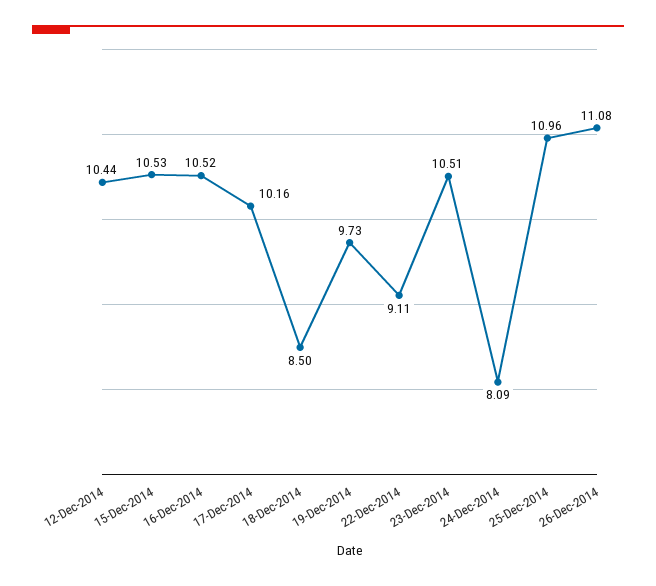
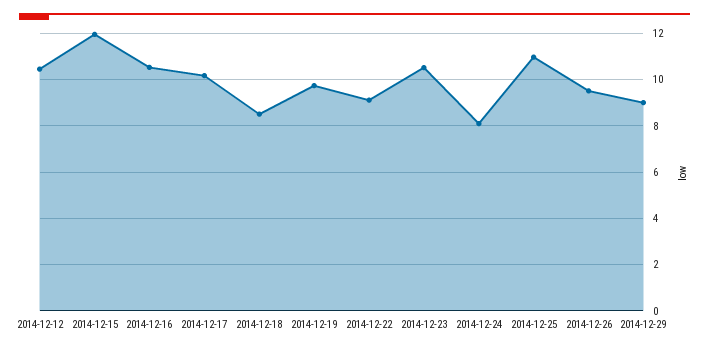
15-Dec-2014: 10.53 -> 12
26-Dec-2014: 11.08 -> 9.5
2014-12-29: none -> 9

